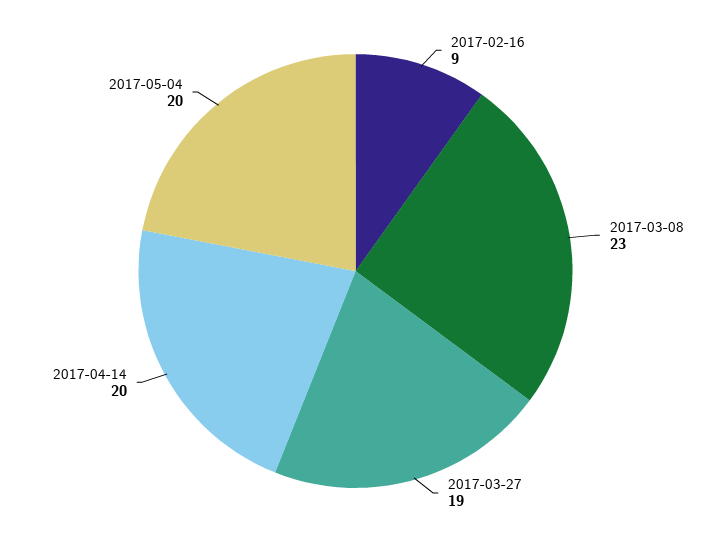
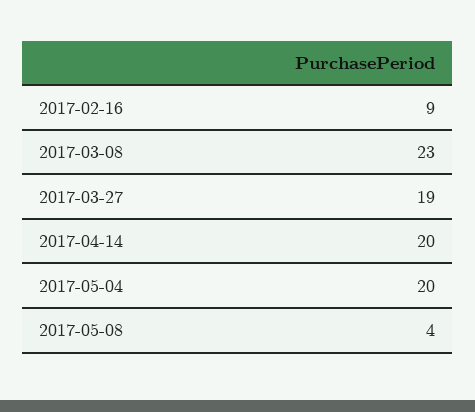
2017-05-08: none -> 4

